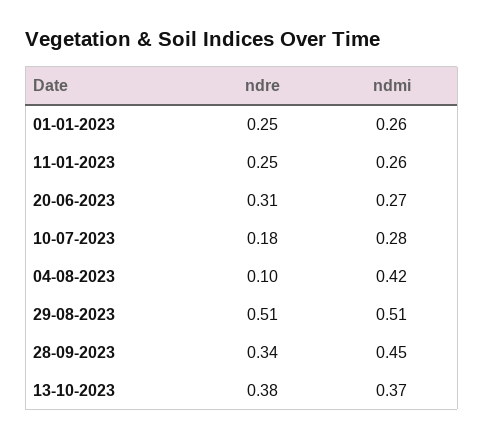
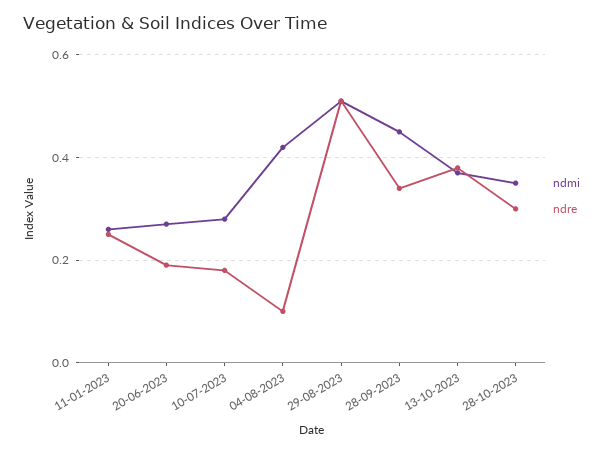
ndre, 01-01-2023: 0.25 -> none
ndmi, 01-01-2023: 0.26 -> none
ndre, 20-06-2023: 0.31 -> 0.2
ndmi, 28-10-2023: none -> 0.35
ndre, 28-10-2023: none -> 0.3

